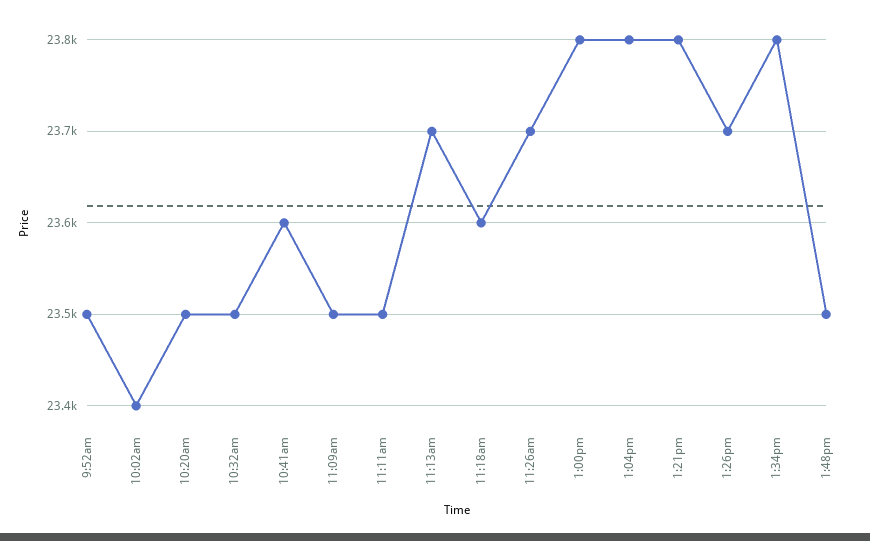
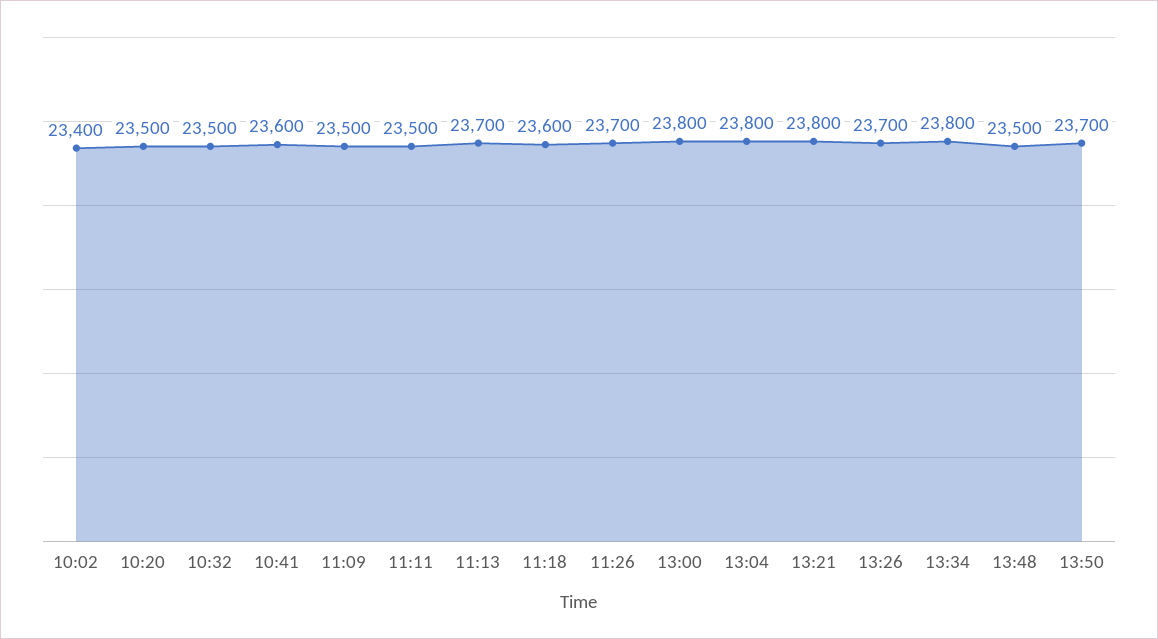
9:52am: 23500 -> none
13:50: none -> 23700

